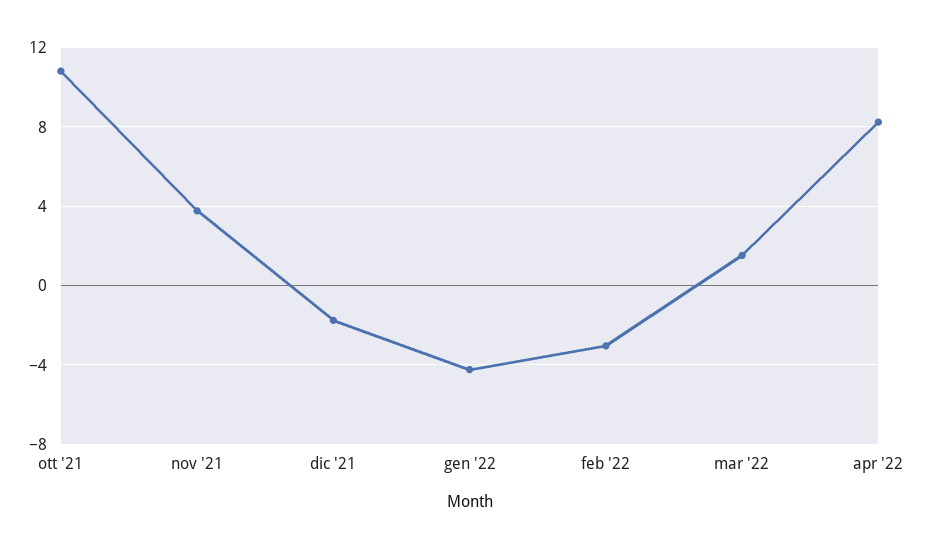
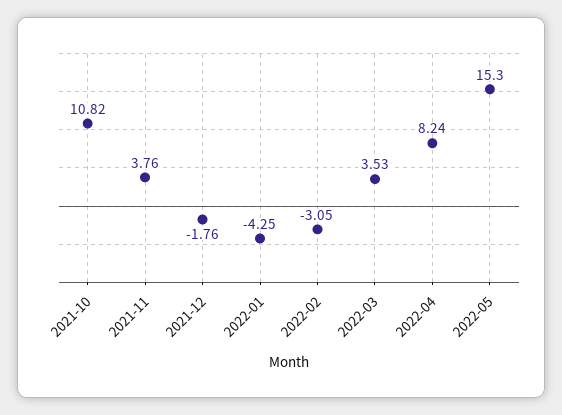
mar '22: 1.5 -> 3.53
2022-05: none -> 15.3

